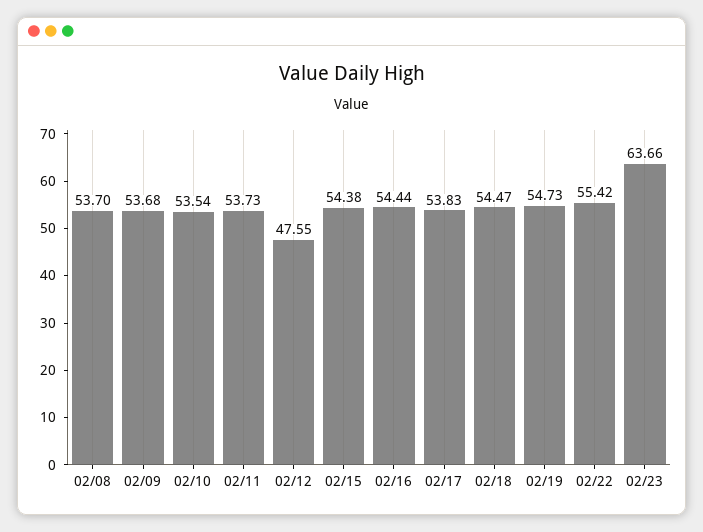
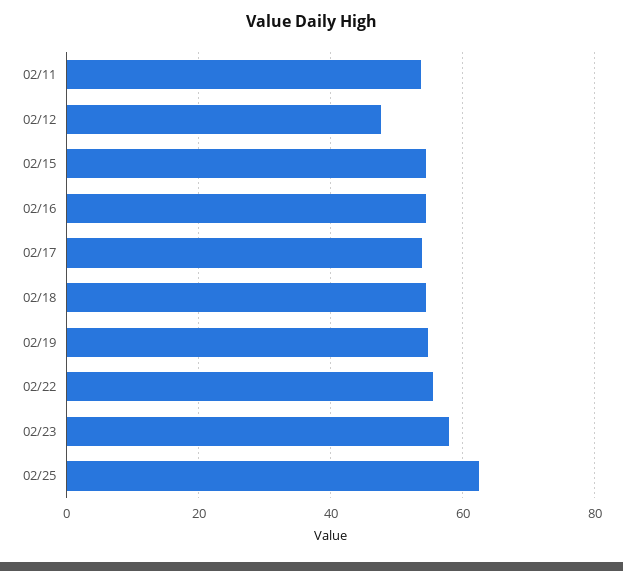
02/08: 53.7 -> none
02/09: 53.68 -> none
02/10: 53.54 -> none
02/23: 63.66 -> 58
02/25: none -> 62

